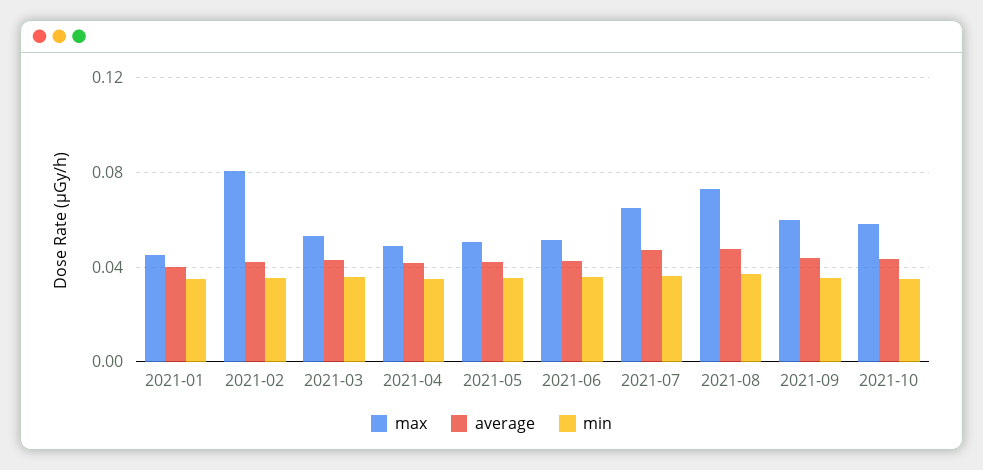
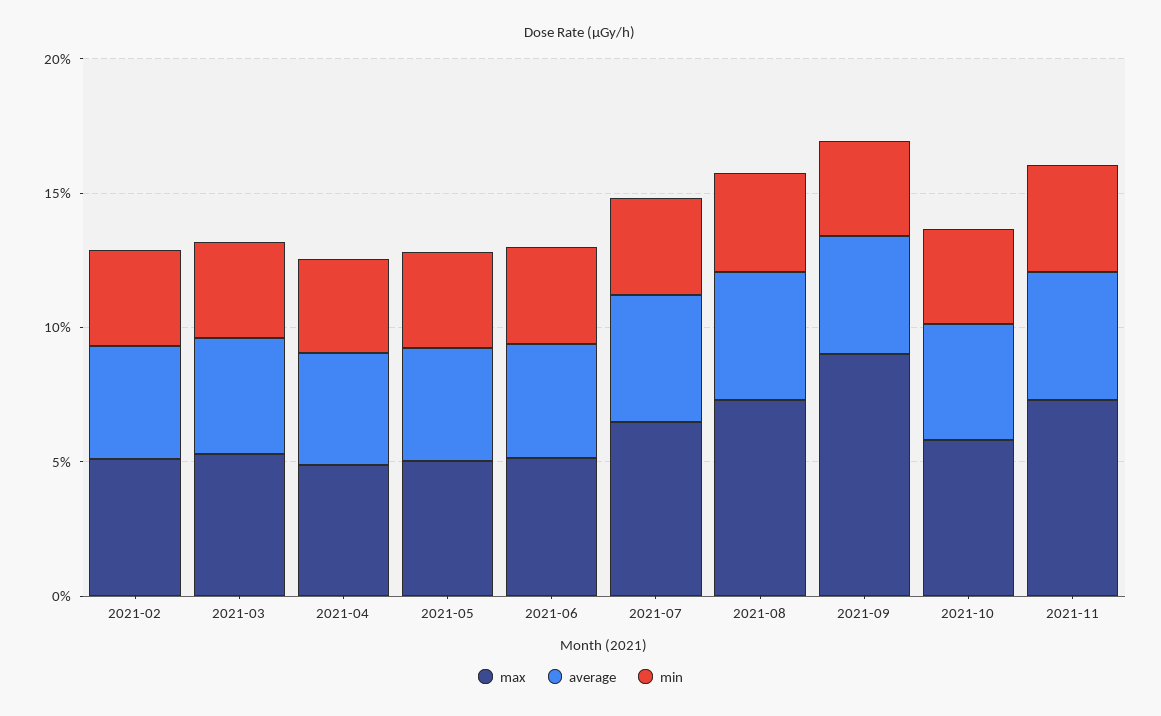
max, 2021-01: 0.045 -> none
average, 2021-01: 0.04 -> none
min, 2021-01: 0.035 -> none
max, 2021-02: 0.08 -> 0.05
max, 2021-09: 0.06 -> 0.09
max, 2021-11: none -> 0.07
average, 2021-11: none -> 0.05
min, 2021-11: none -> 0.04

